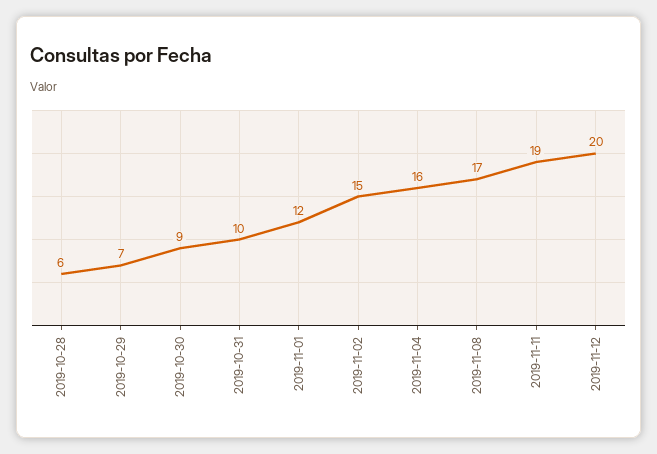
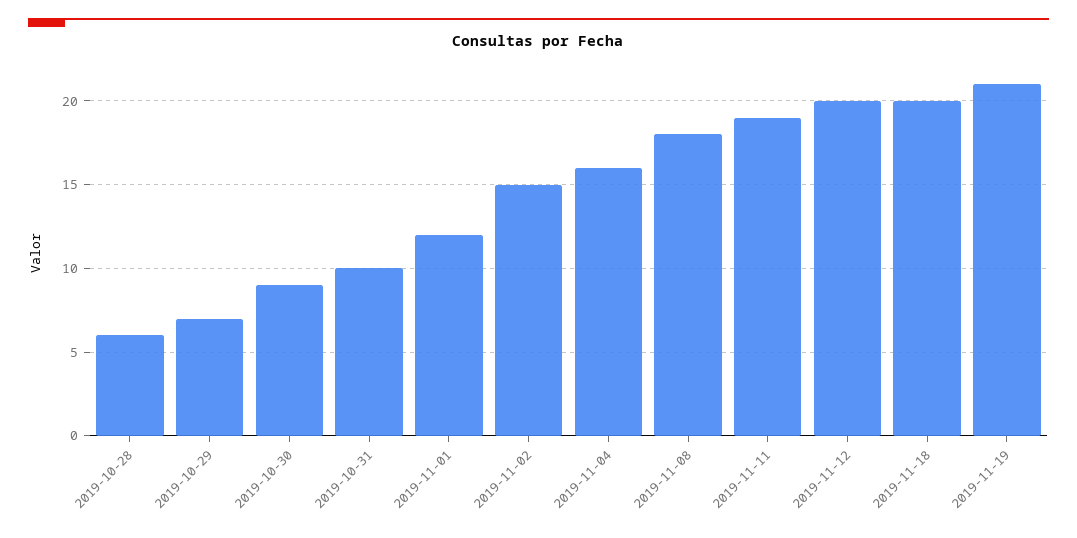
2019-11-08: 17 -> 18
2019-11-18: none -> 20
2019-11-19: none -> 21

